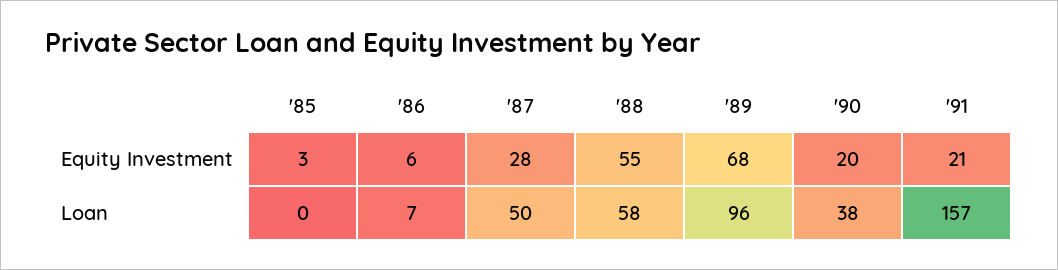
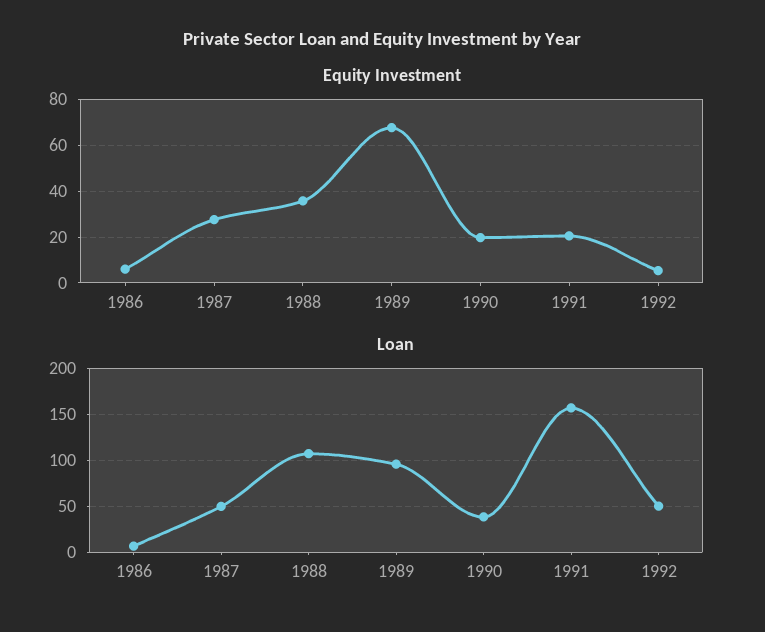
Equity Investment, '85: 3 -> none
Equity Investment, '88: 55 -> 35
Loan, '85: 0 -> none
Loan, '88: 58 -> 110
Equity Investment, 1992: none -> 5
Loan, 1992: none -> 50

